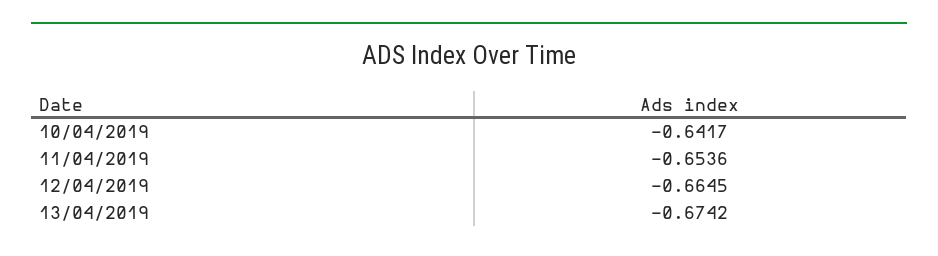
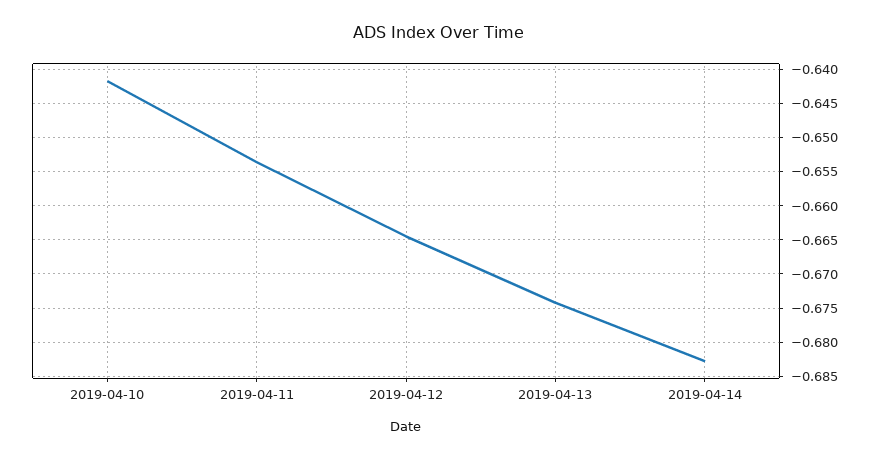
2019-04-14: none -> -0.683

